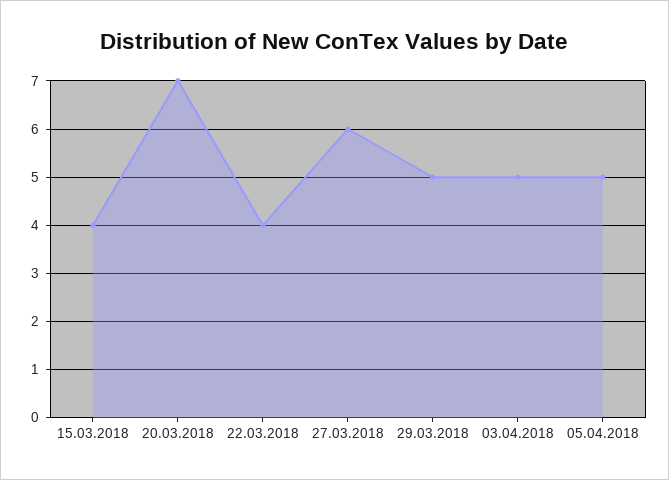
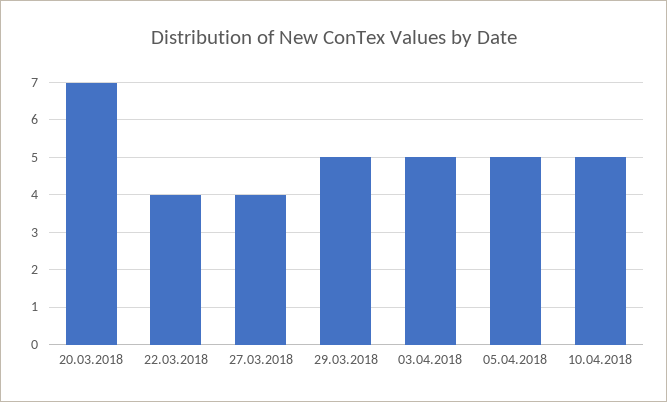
15.03.2018: 4 -> none
27.03.2018: 6 -> 4
10.04.2018: none -> 5

